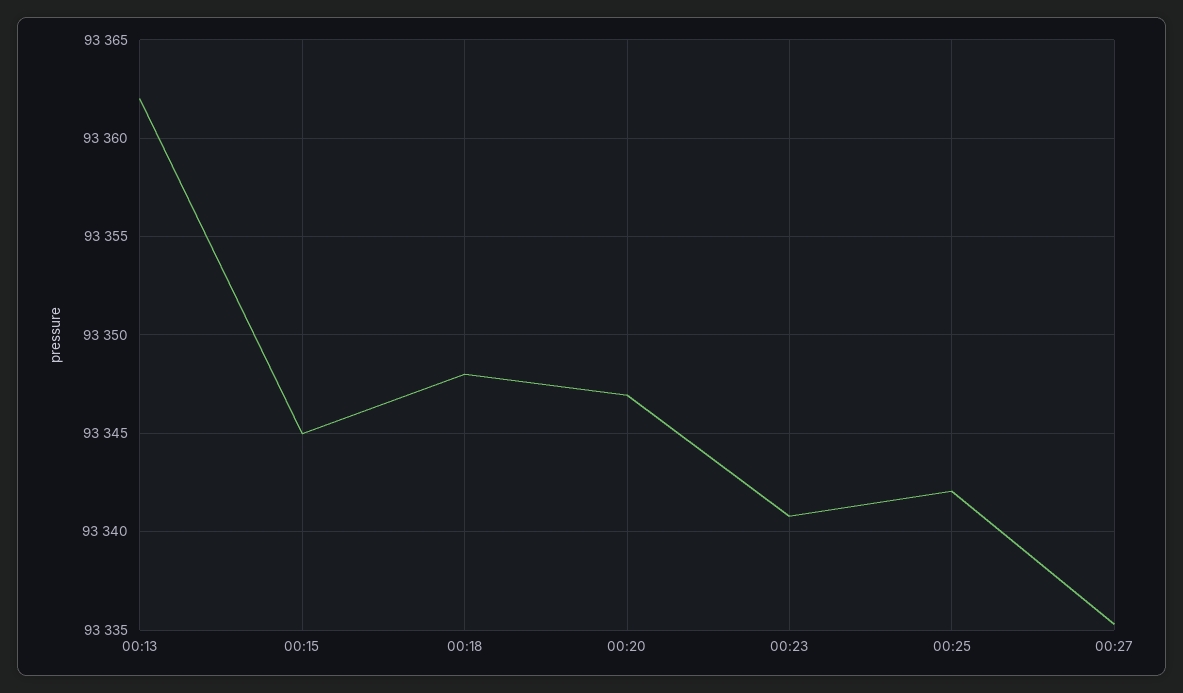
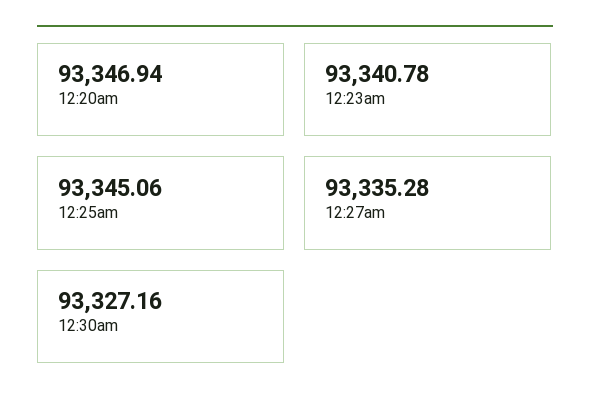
00:13: 93362 -> none
00:15: 93345 -> none
00:18: 93348 -> none
00:25: 93342 -> 93345.06
12:30am: none -> 93327.16

